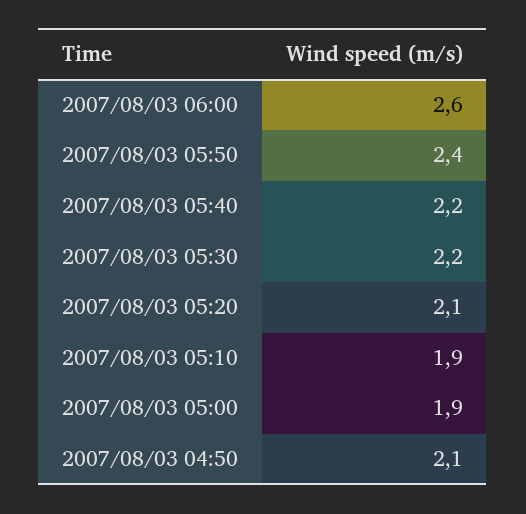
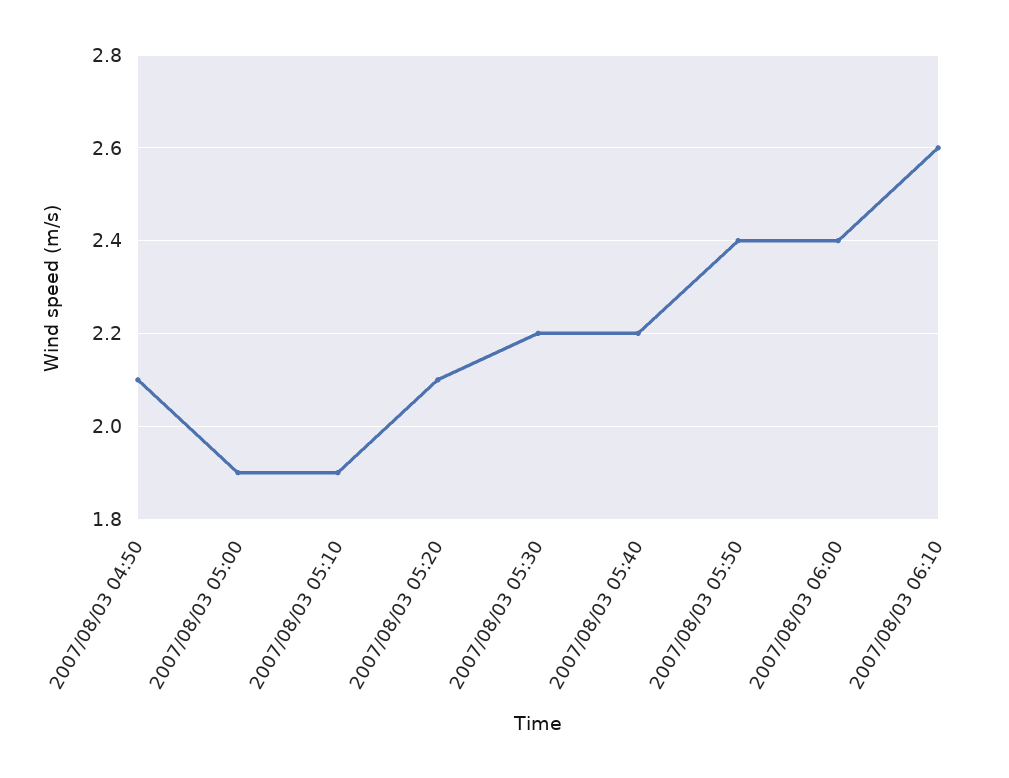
2007/08/03 06:00: 2.6 -> 2.4
2007/08/03 06:10: none -> 2.6

